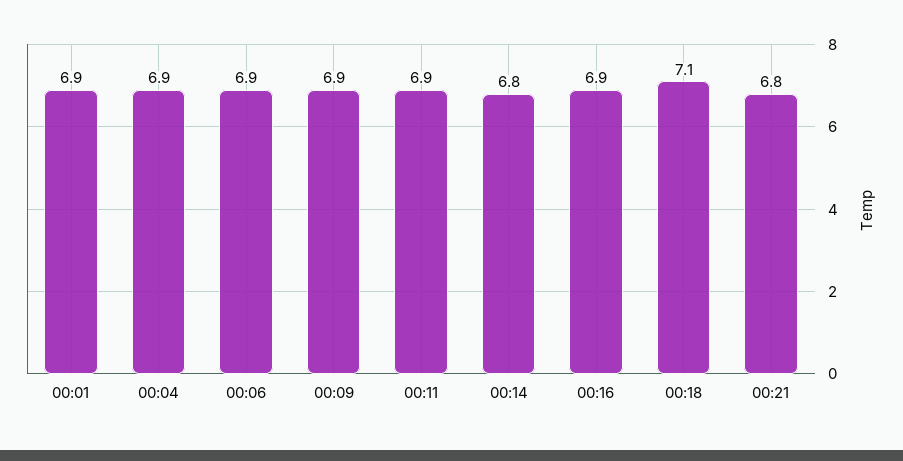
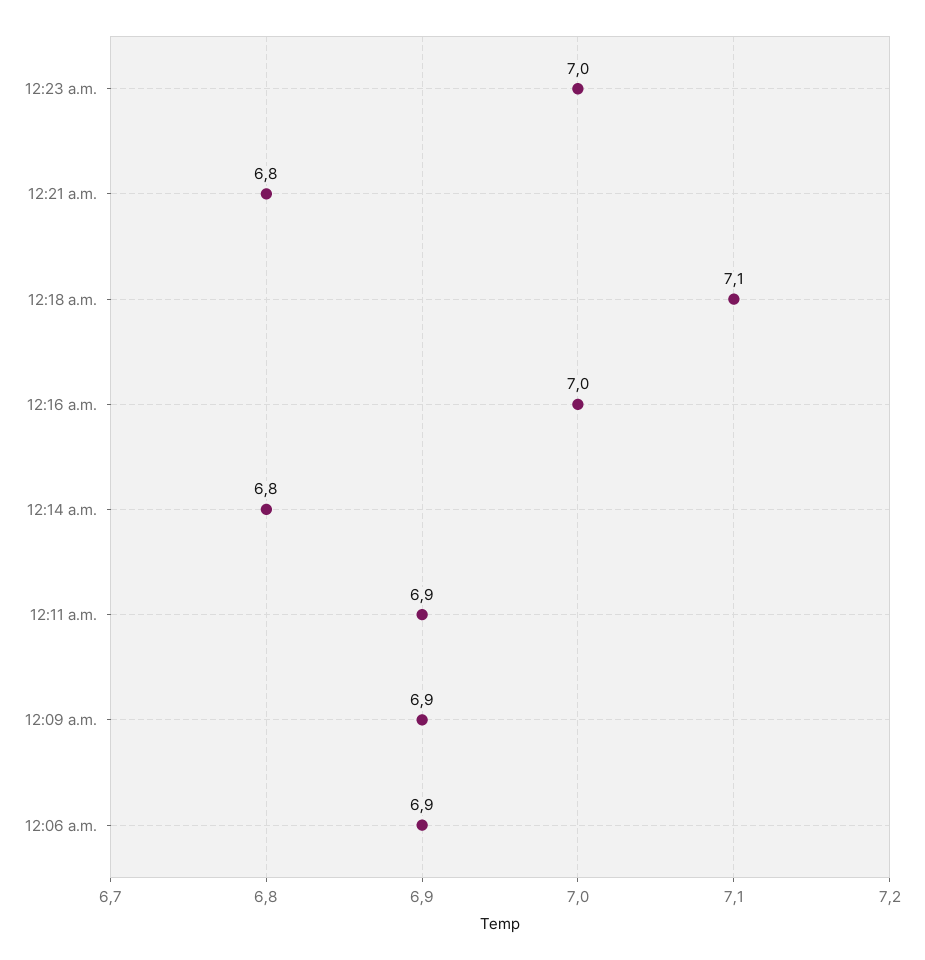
00:01: 6.9 -> none
00:04: 6.9 -> none
00:16: 6.9 -> 7
12:23 a.m.: none -> 7

